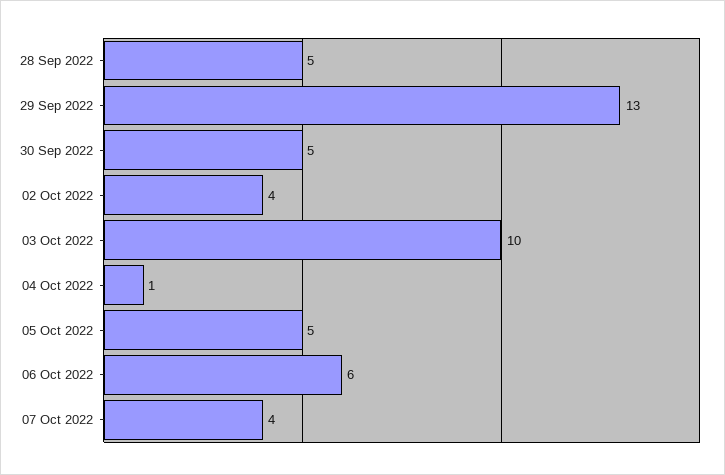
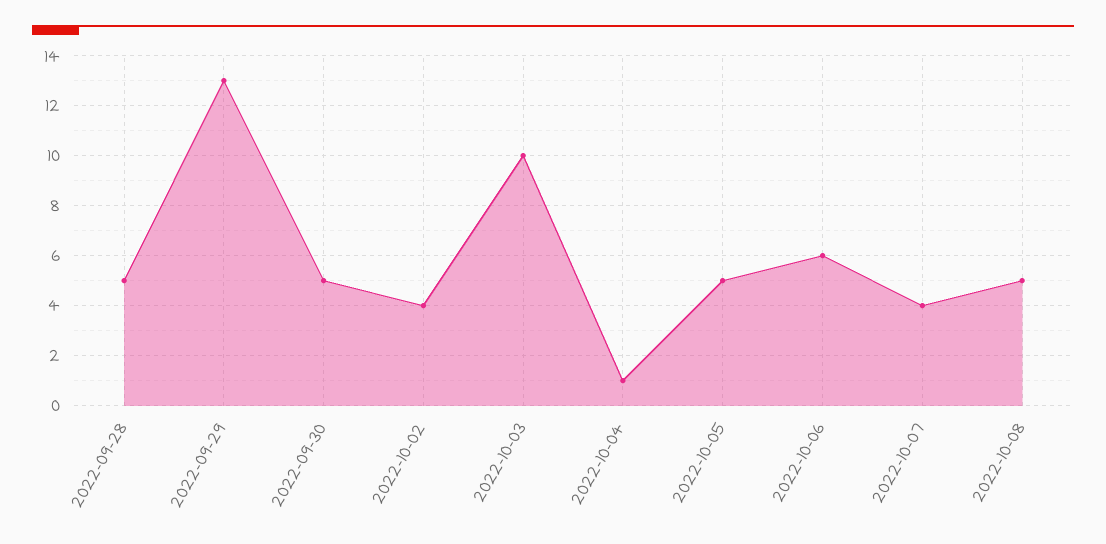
2022-10-08: none -> 5

